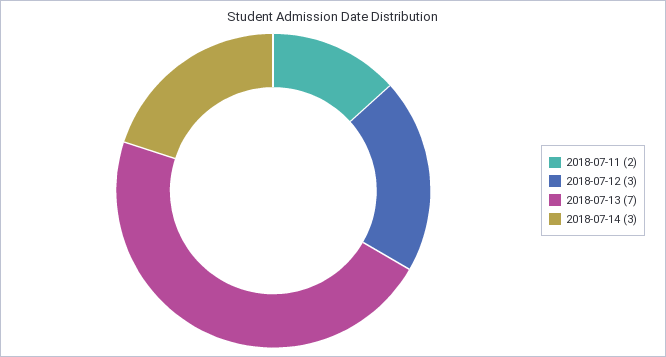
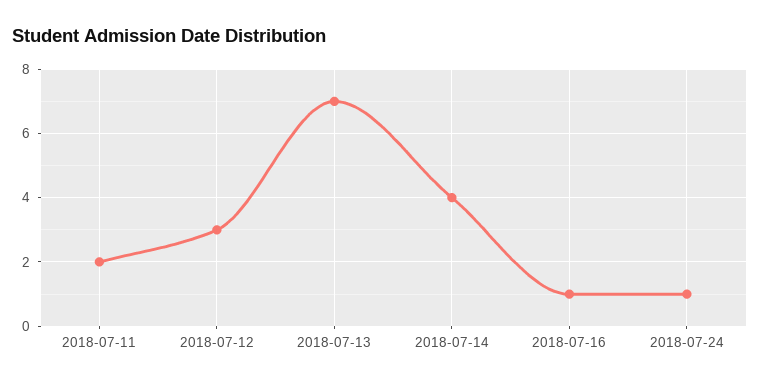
2018-07-14: 3 -> 4
2018-07-16: none -> 1
2018-07-24: none -> 1

